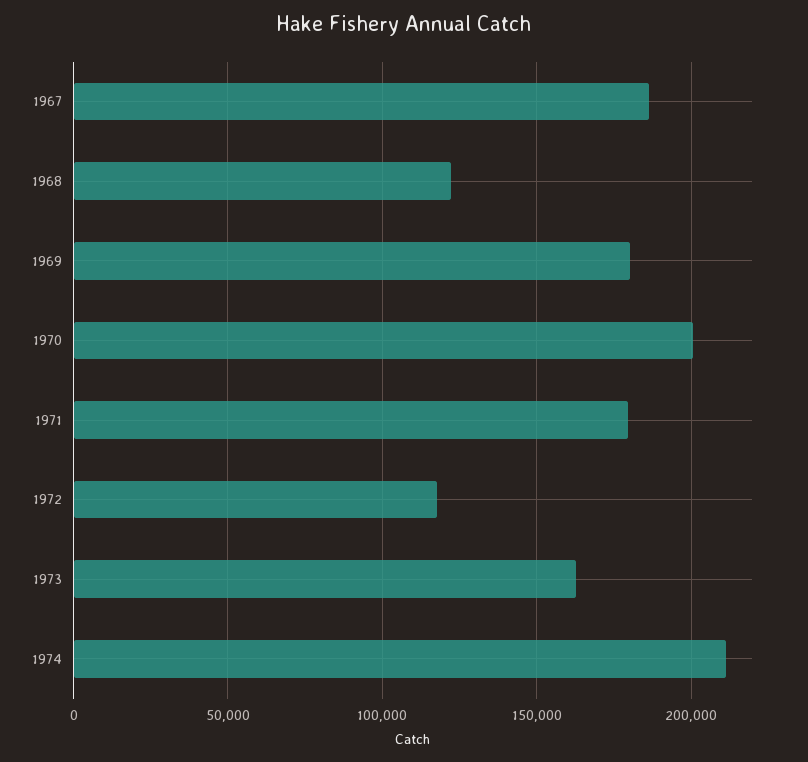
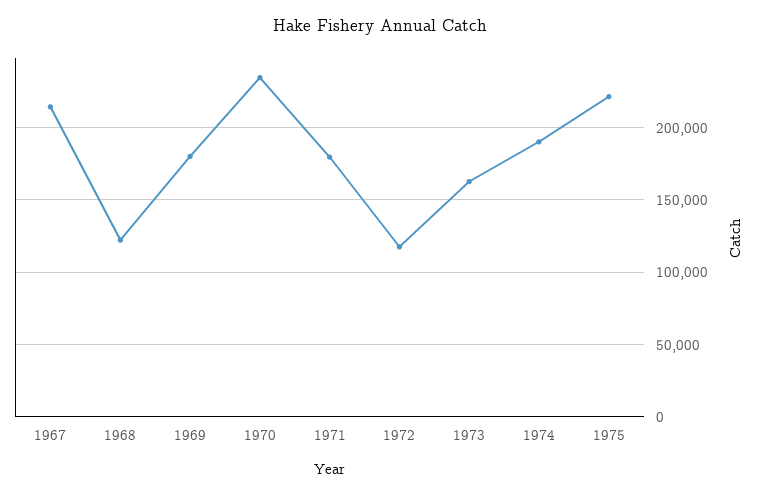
1967: 185000 -> 215000
1970: 200000 -> 235000
1974: 210000 -> 190000
1975: none -> 220000

